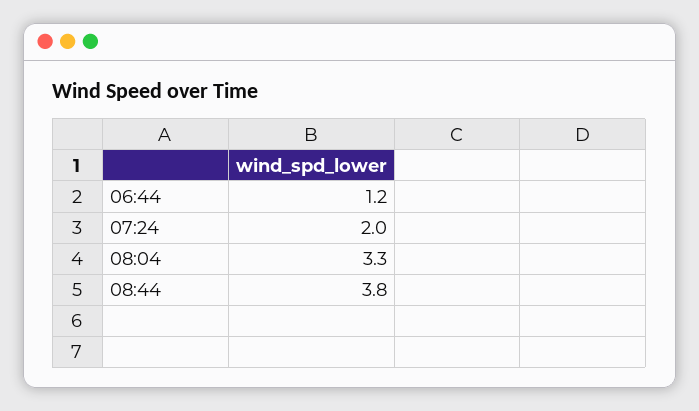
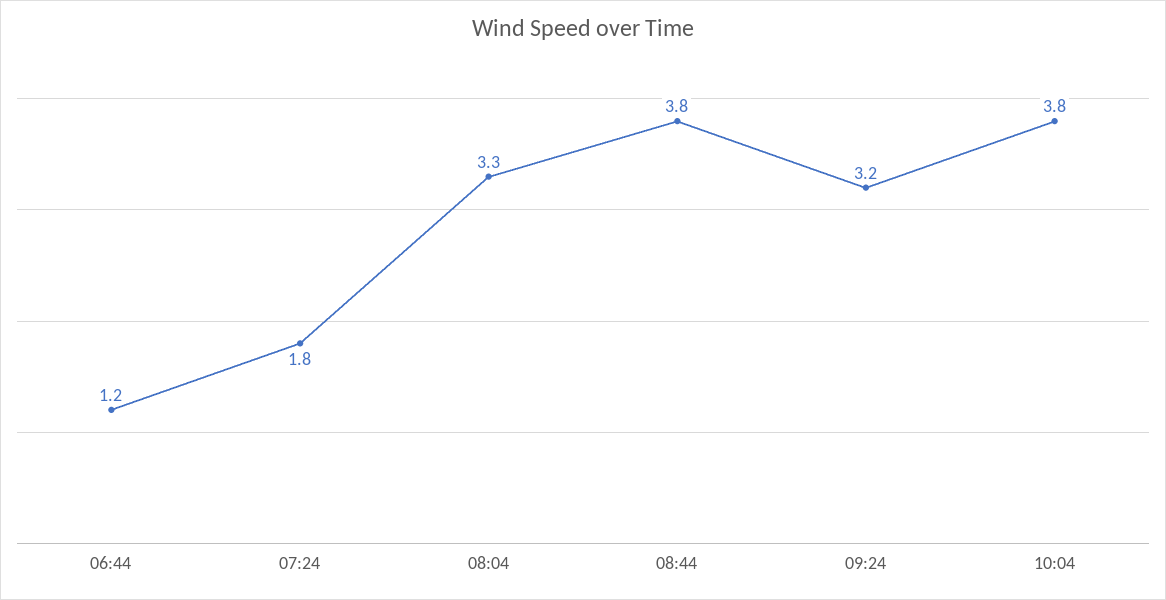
07:24: 2 -> 1.8
09:24: none -> 3.2
10:04: none -> 3.8

